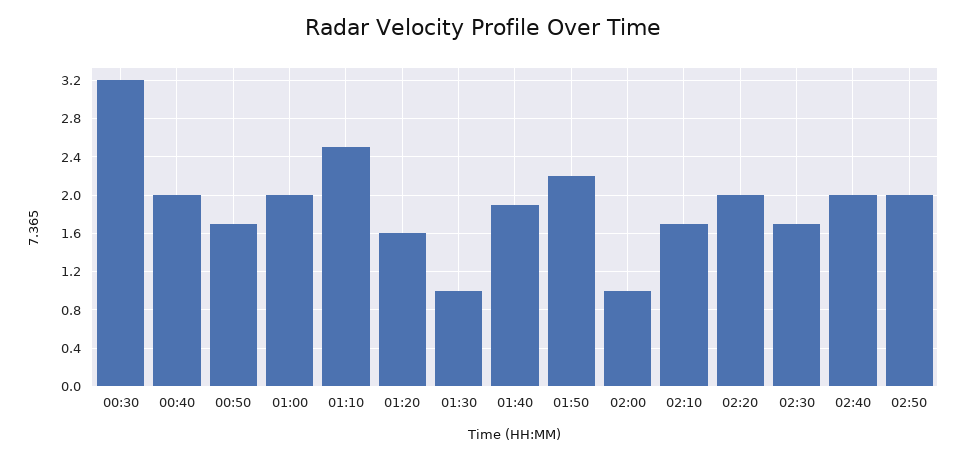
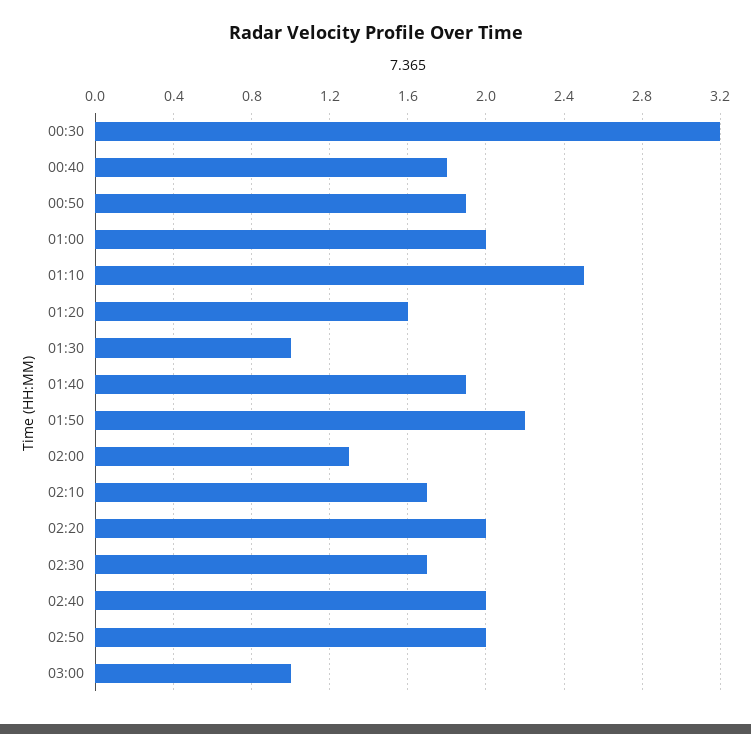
00:40: 2 -> 1.8
00:50: 1.7 -> 1.9
02:00: 1 -> 1.3
03:00: none -> 1

